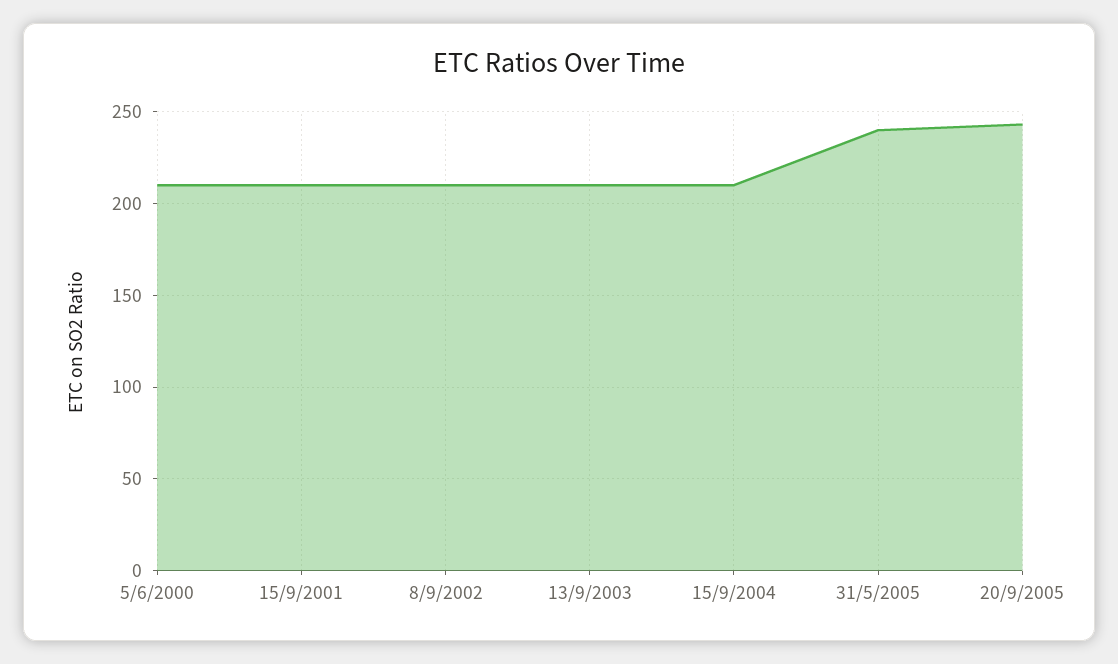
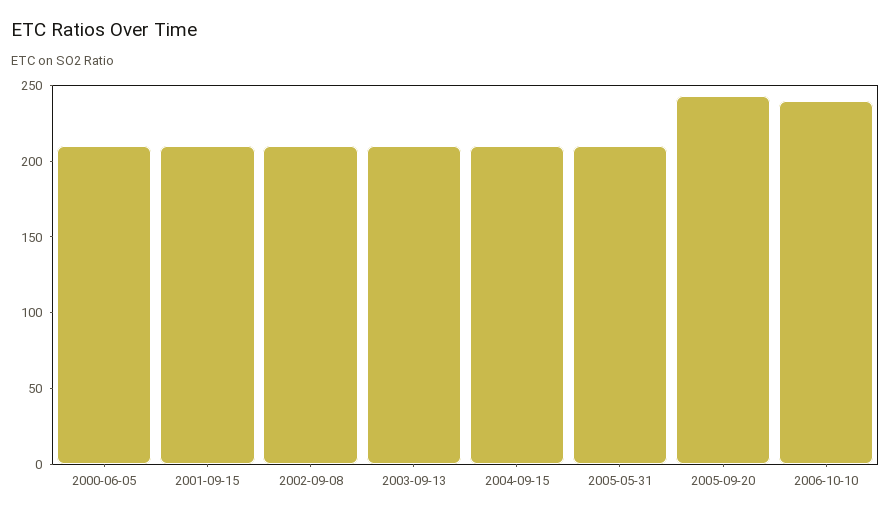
31/5/2005: 240 -> 210
2006-10-10: none -> 240

